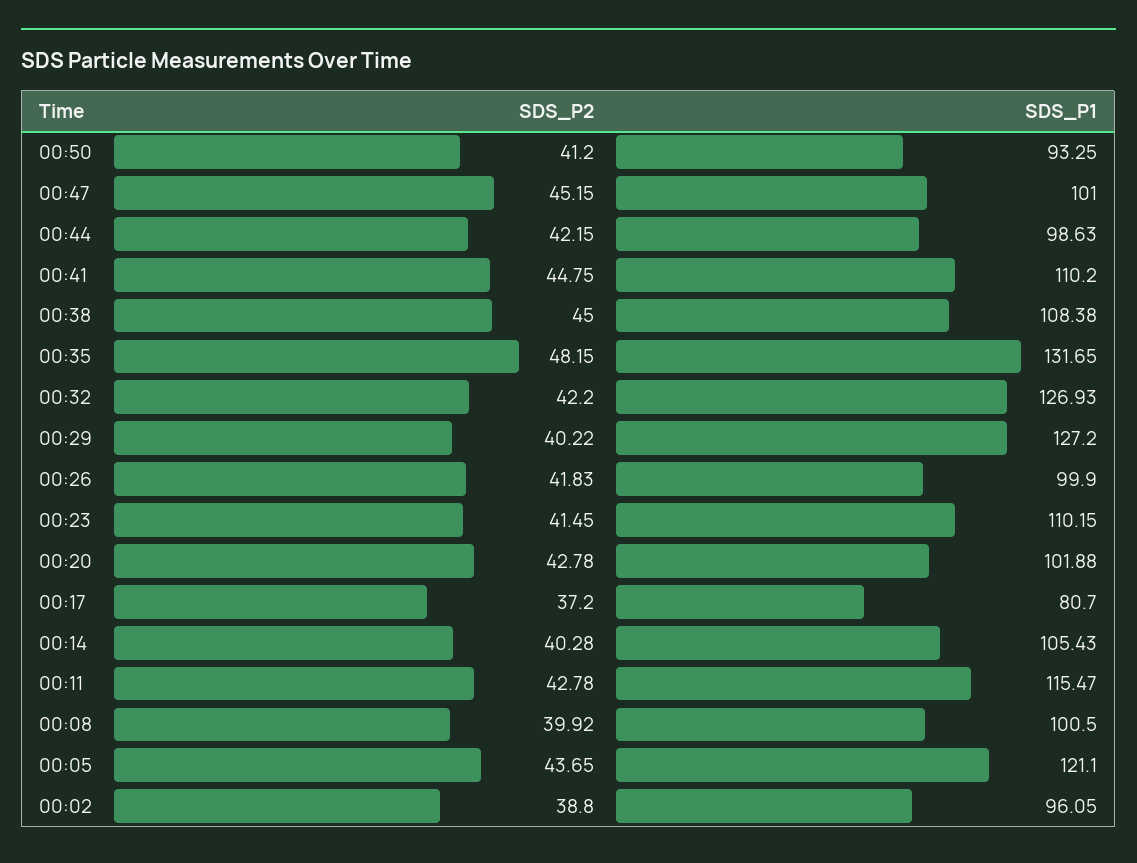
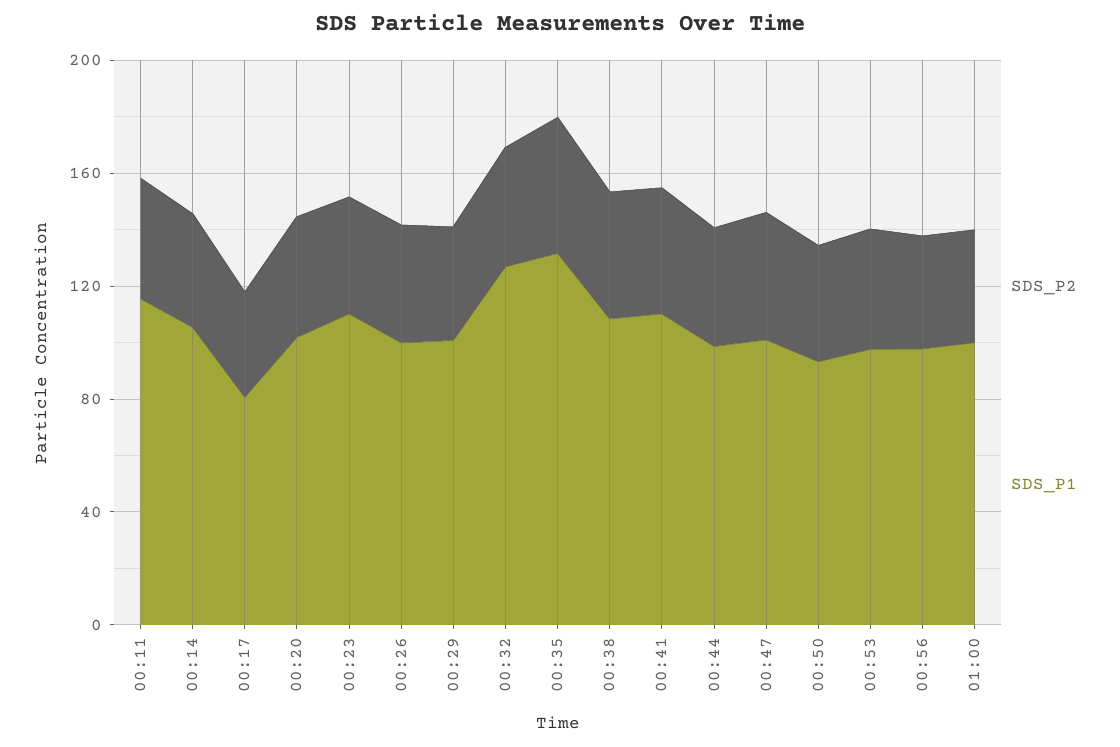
SDS_P1, 00:29: 127.2 -> 100
SDS_P2, 00:08: 39.92 -> none
SDS_P1, 00:08: 100.5 -> none
SDS_P2, 00:05: 43.65 -> none
SDS_P1, 00:05: 121.1 -> none
SDS_P2, 00:02: 38.8 -> none
SDS_P1, 00:02: 96.05 -> none
SDS_P2, 00:53: none -> 40
SDS_P1, 00:53: none -> 100
SDS_P2, 00:56: none -> 40
SDS_P1, 00:56: none -> 100
SDS_P2, 01:00: none -> 40
SDS_P1, 01:00: none -> 100

